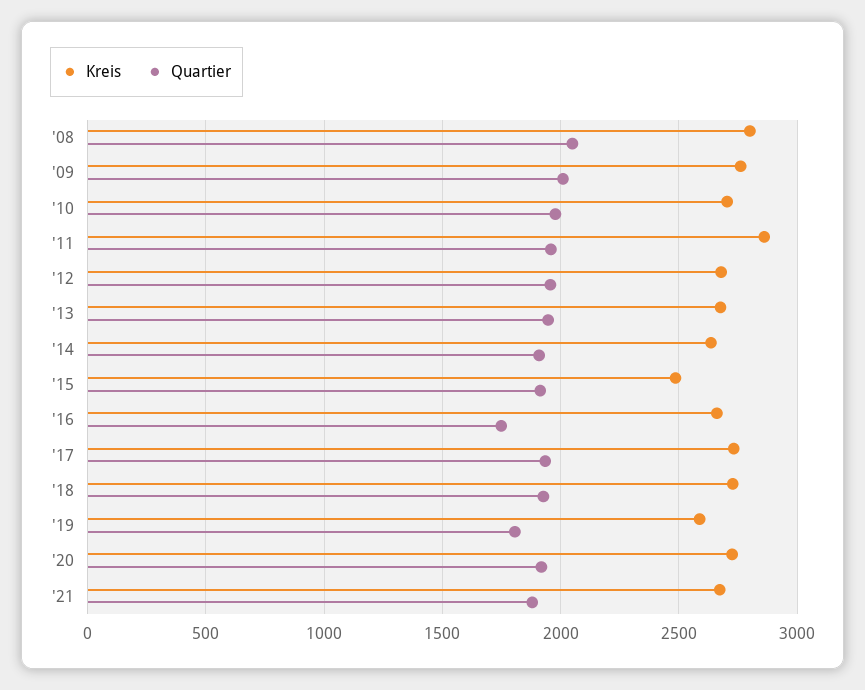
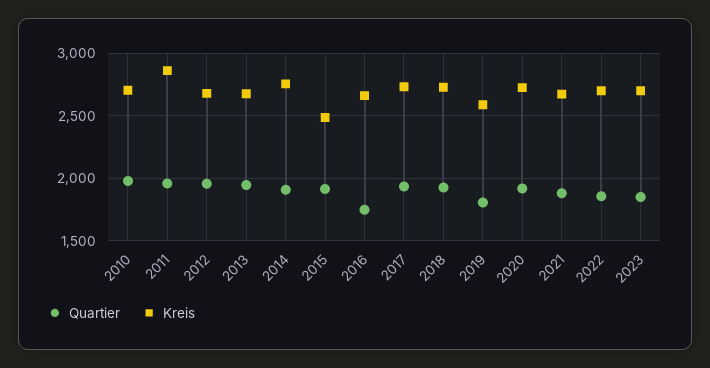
Kreis, '08: 2800 -> none
Quartier, '08: 2050 -> none
Kreis, '09: 2750 -> none
Quartier, '09: 2000 -> none
Kreis, '14: 2650 -> 2750
Quartier, 2022: none -> 1850
Kreis, 2022: none -> 2700
Quartier, 2023: none -> 1850
Kreis, 2023: none -> 2700

